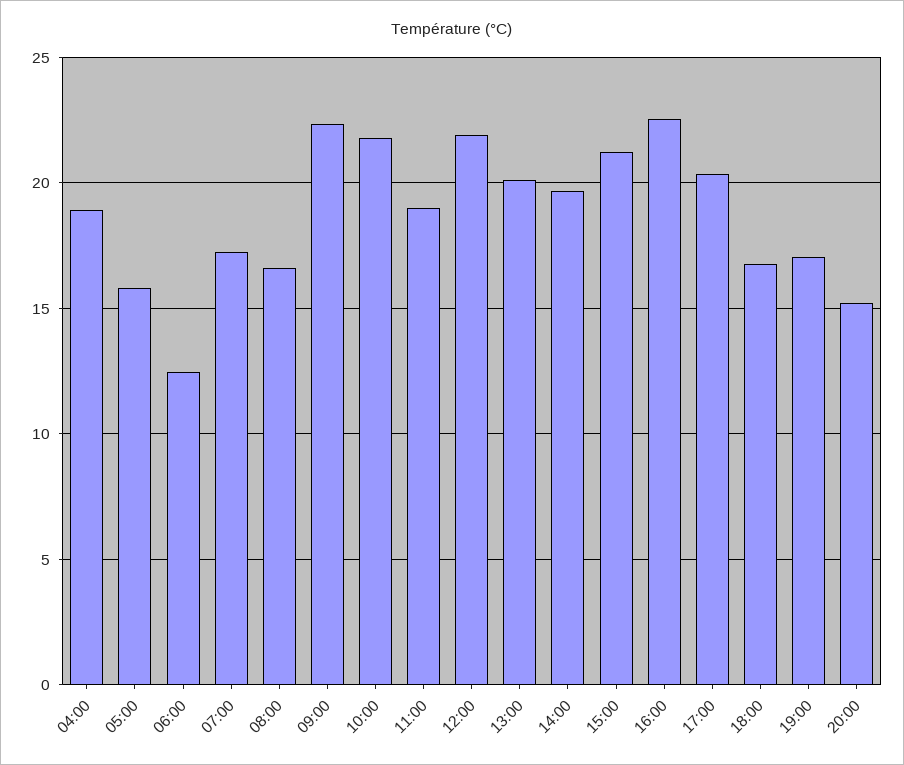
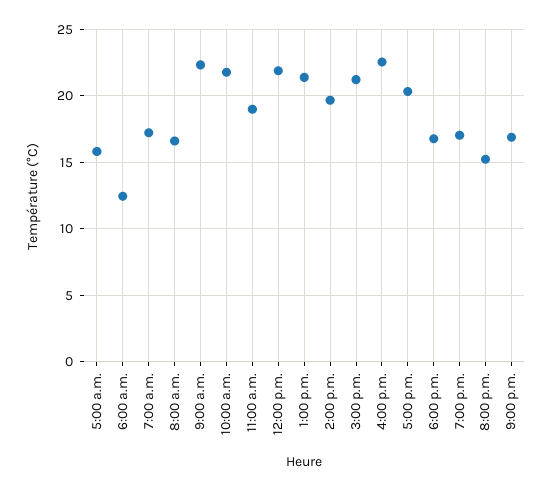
04:00: 19 -> none
13:00: 20 -> 21.5
9:00 p.m.: none -> 17

